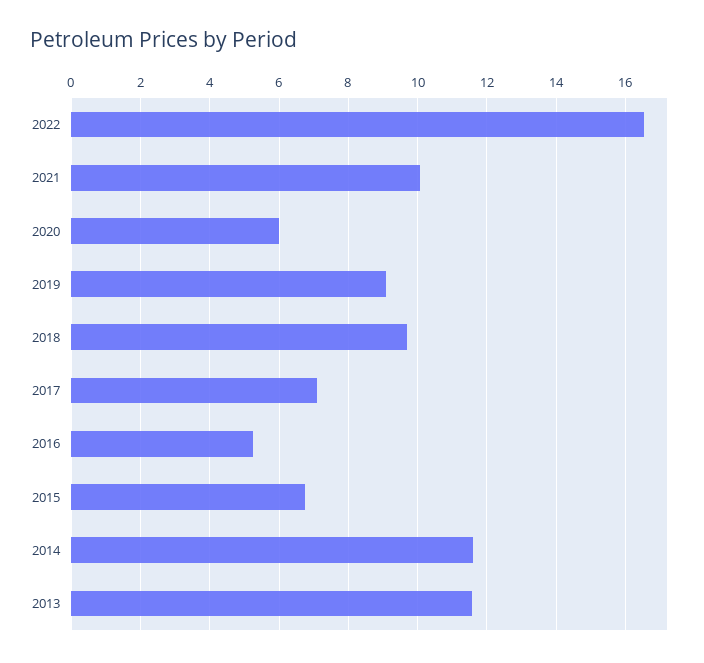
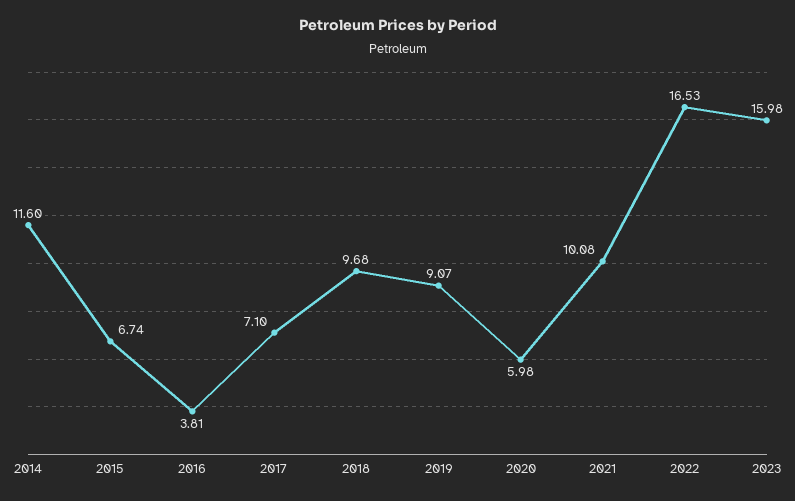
2016: 5.2 -> 3.81
2013: 11.6 -> none
2023: none -> 15.98

